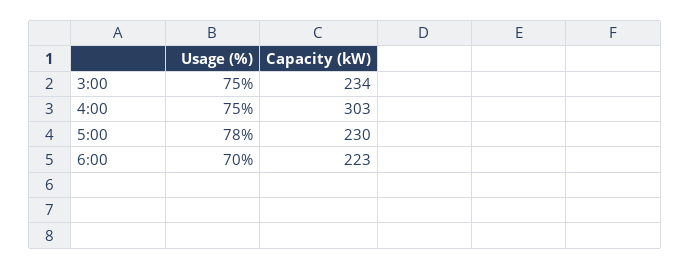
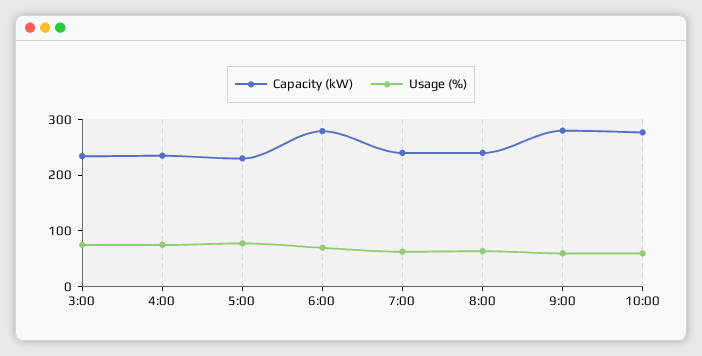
Capacity (kW), 4:00: 303 -> 240
Capacity (kW), 6:00: 223 -> 280
Capacity (kW), 7:00: none -> 240
Usage (%), 7:00: none -> 60
Capacity (kW), 8:00: none -> 240
Usage (%), 8:00: none -> 60
Capacity (kW), 9:00: none -> 280
Usage (%), 9:00: none -> 60
Capacity (kW), 10:00: none -> 280
Usage (%), 10:00: none -> 60

